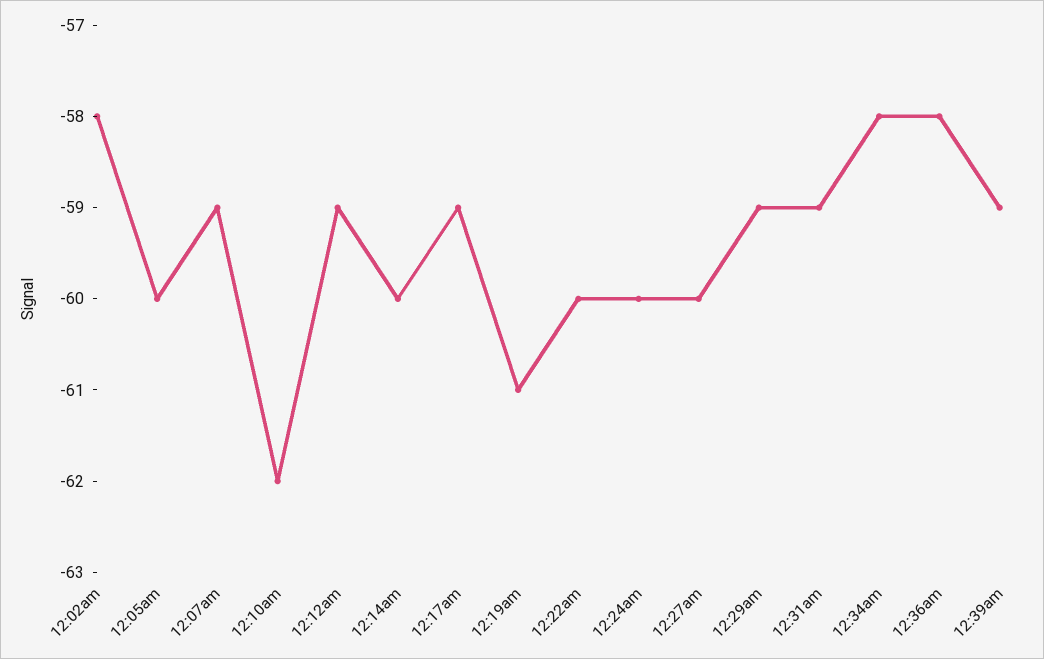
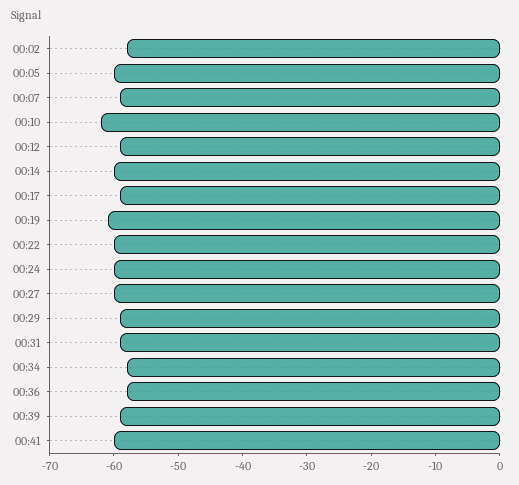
00:41: none -> -60

